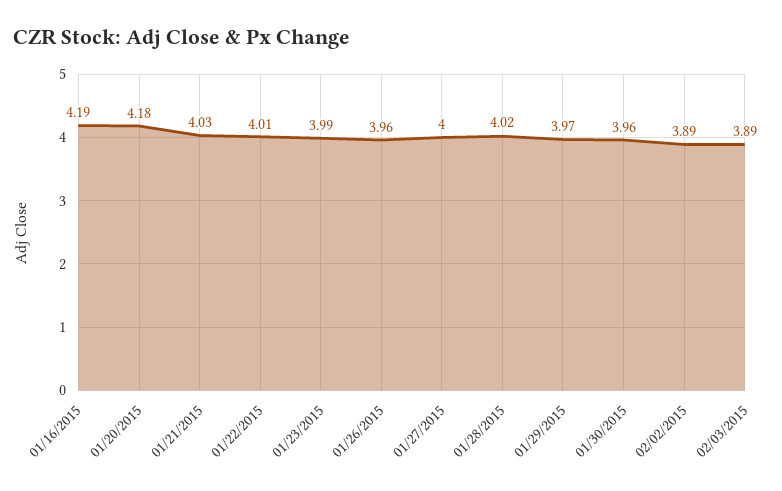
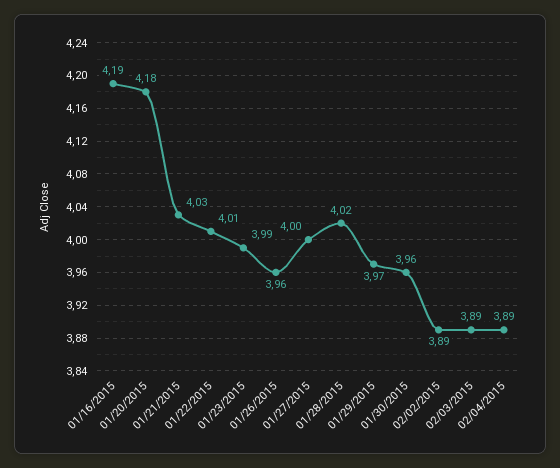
02/04/2015: none -> 3.89

